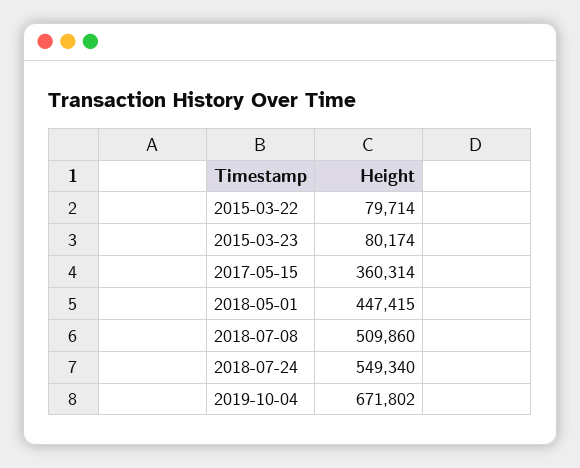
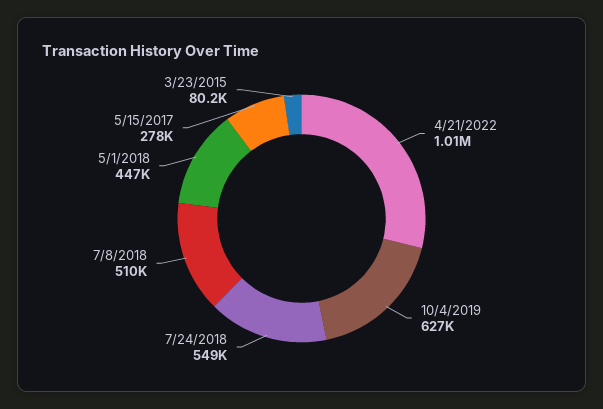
2015-03-22: 79714 -> none
2017-05-15: 360314 -> 278000
2019-10-04: 671802 -> 627000
4/21/2022: none -> 1010000

